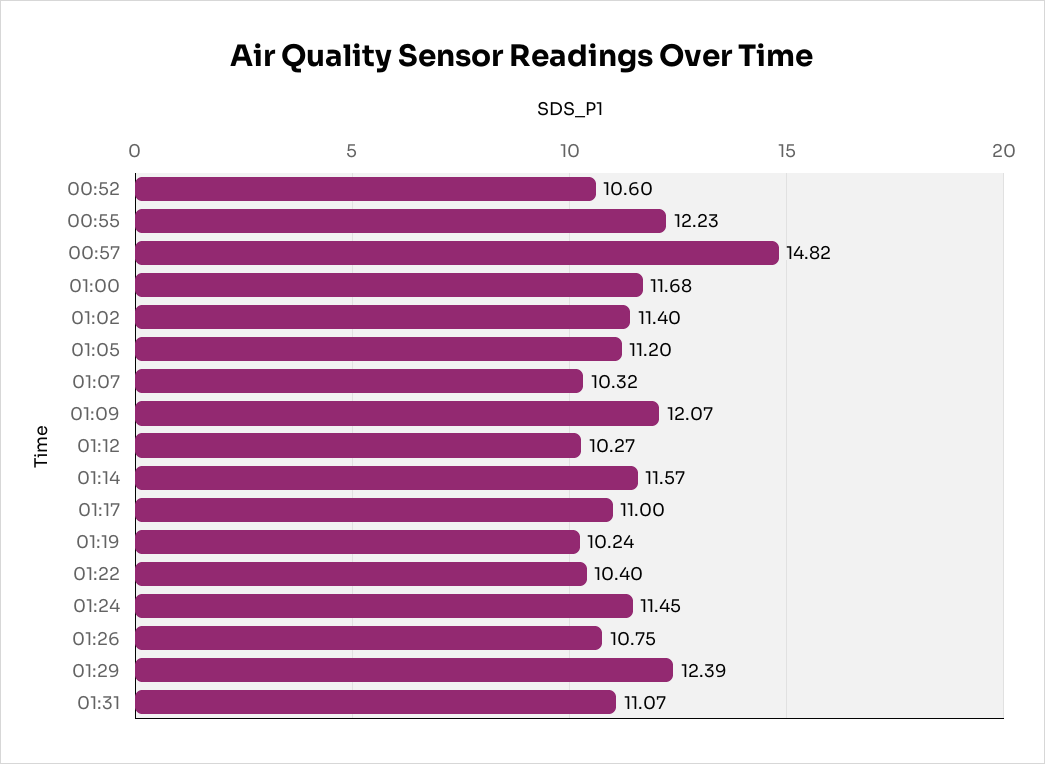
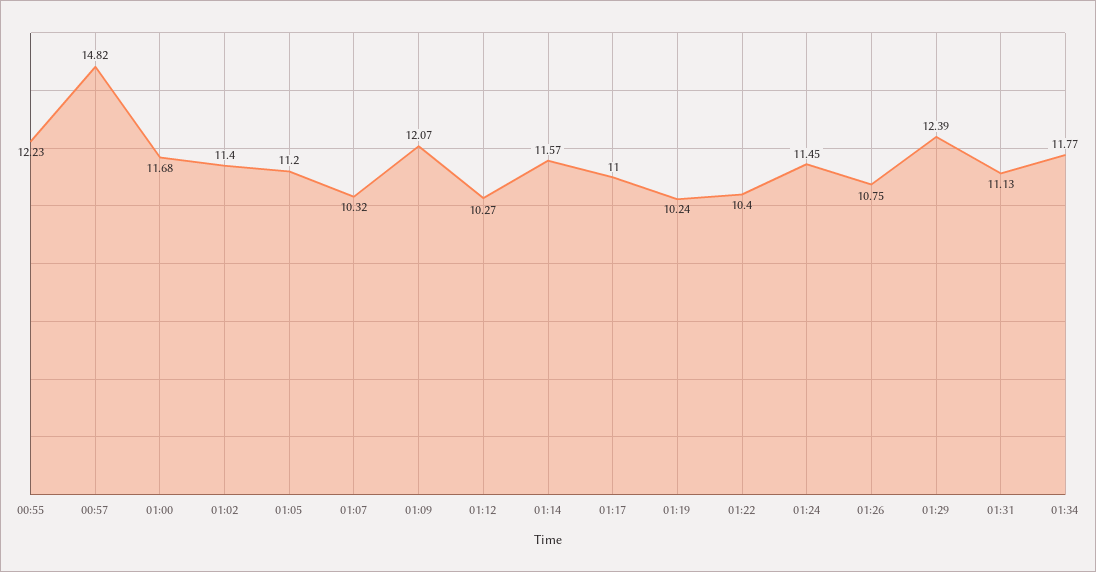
00:52: 10.6 -> none
01:31: 11.07 -> 11.13
01:34: none -> 11.77

